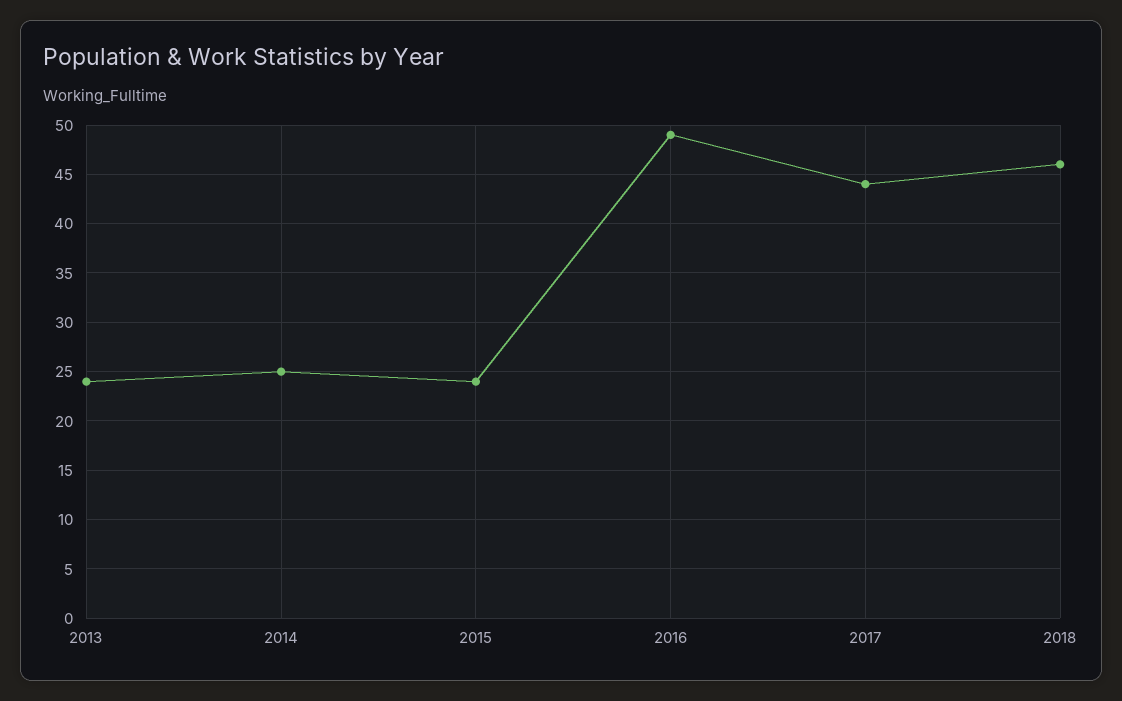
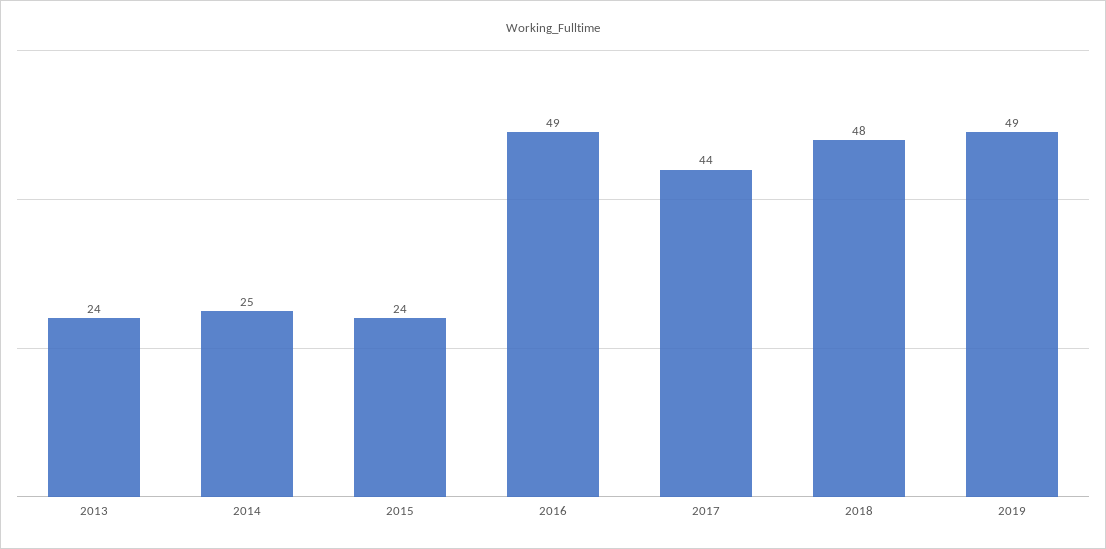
2018: 46 -> 48
2019: none -> 49

